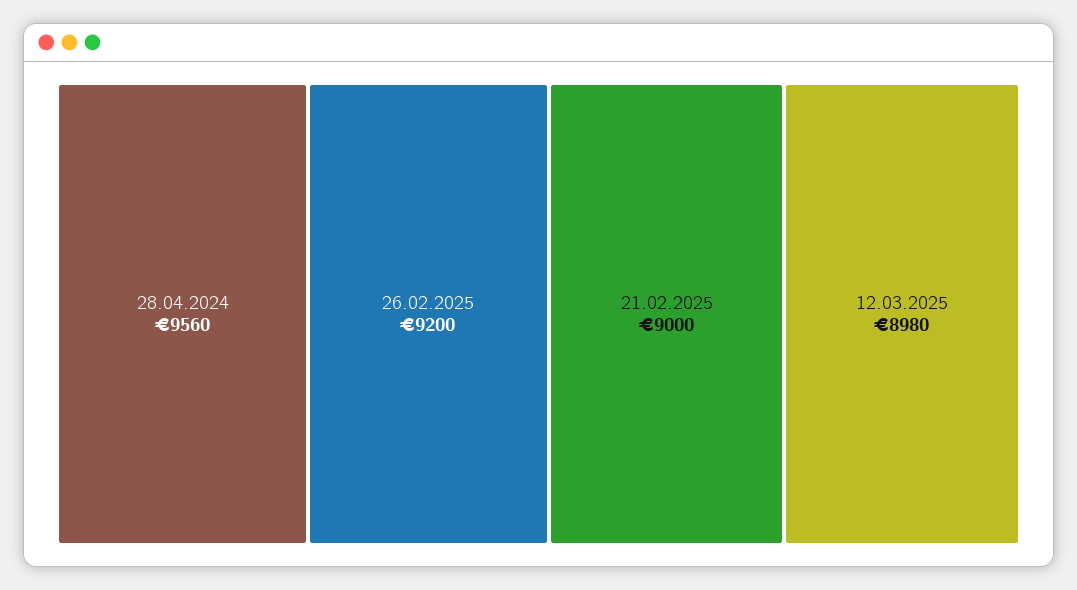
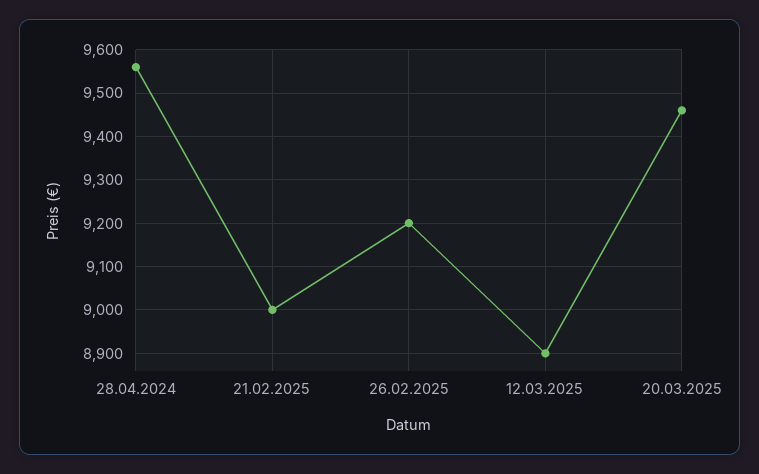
12.03.2025: 8980 -> 8900
20.03.2025: none -> 9460

